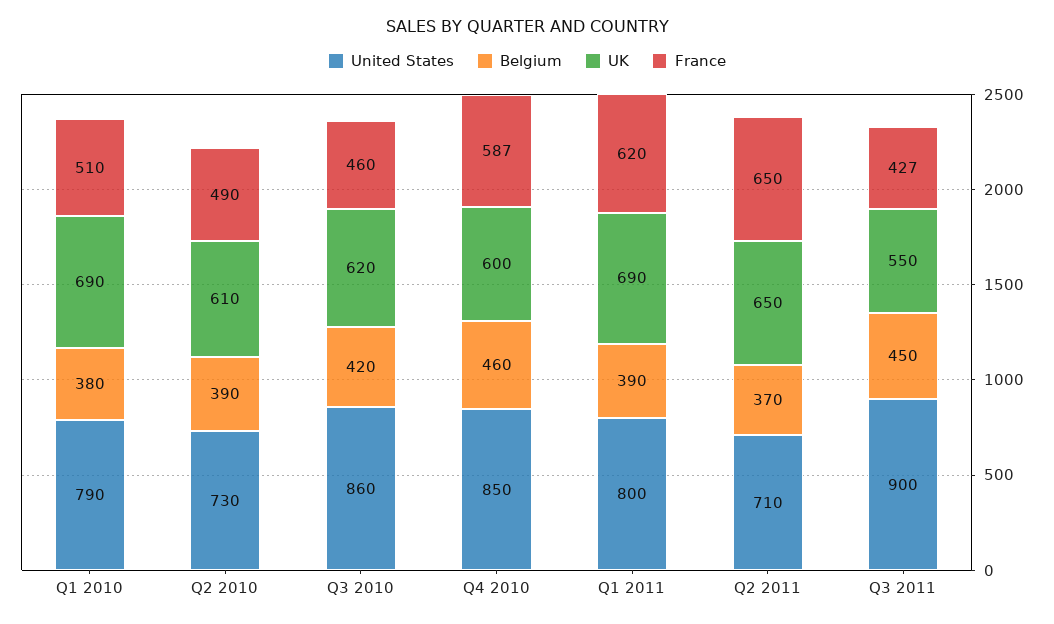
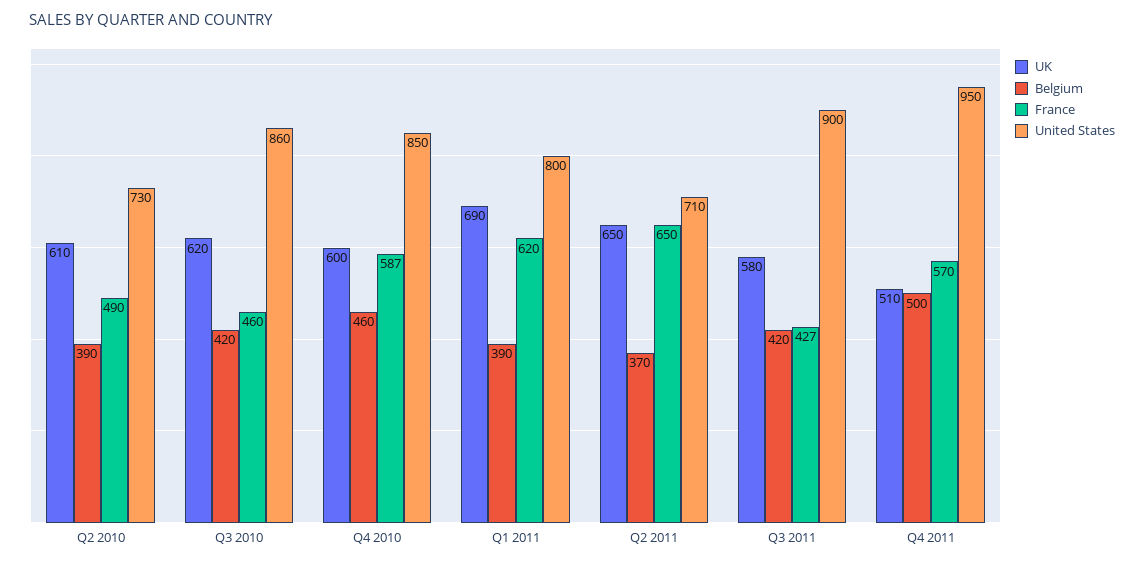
United States, Q1 2010: 790 -> none
Belgium, Q1 2010: 380 -> none
UK, Q1 2010: 690 -> none
France, Q1 2010: 510 -> none
Belgium, Q3 2011: 450 -> 420
UK, Q3 2011: 550 -> 580
UK, Q4 2011: none -> 510
Belgium, Q4 2011: none -> 500
France, Q4 2011: none -> 570
United States, Q4 2011: none -> 950

